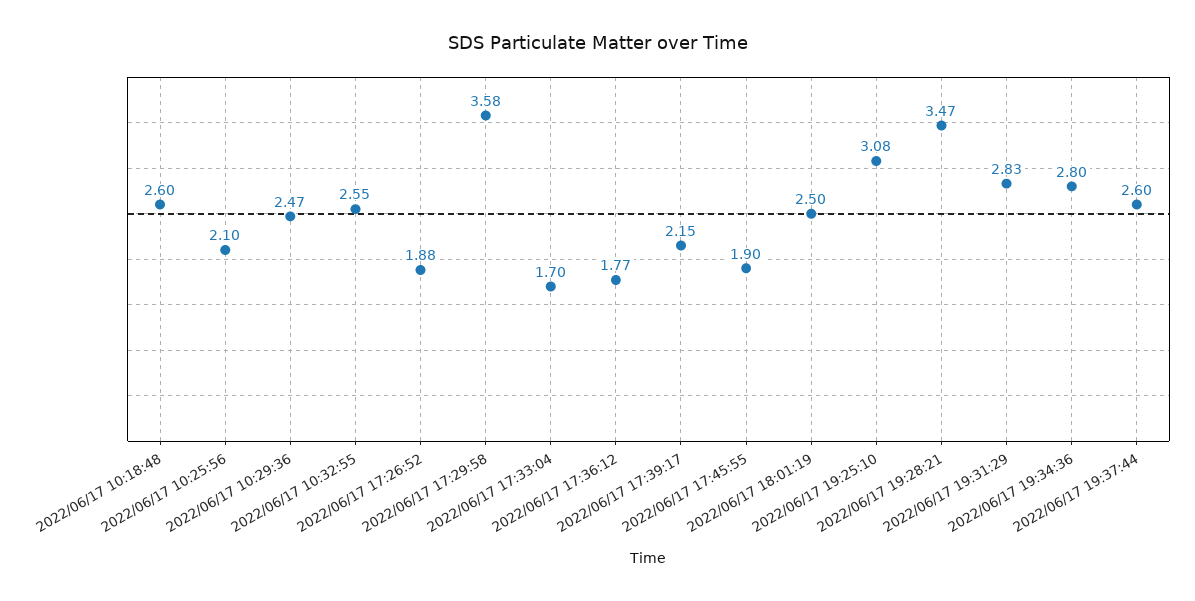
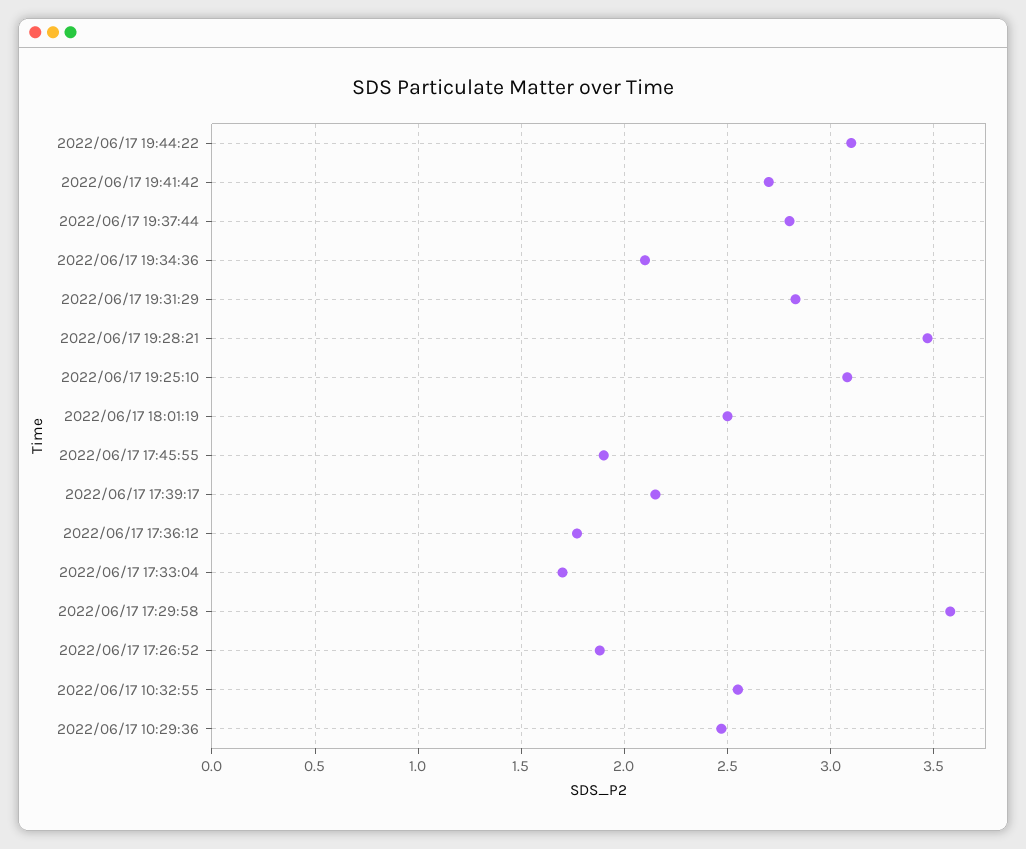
2022/06/17 10:18:48: 2.6 -> none
2022/06/17 10:25:56: 2.1 -> none
2022/06/17 19:34:36: 2.8 -> 2.1
2022/06/17 19:37:44: 2.6 -> 2.8
2022/06/17 19:44:22: none -> 3.1
2022/06/17 19:41:42: none -> 2.7

